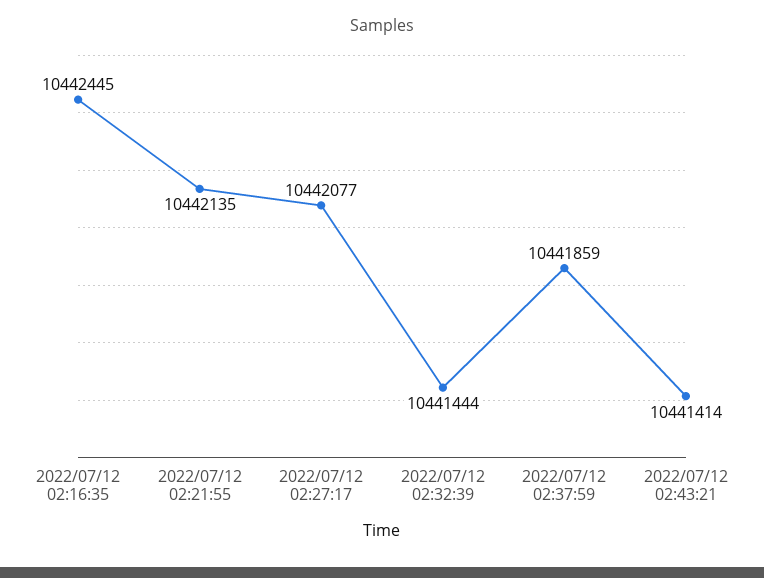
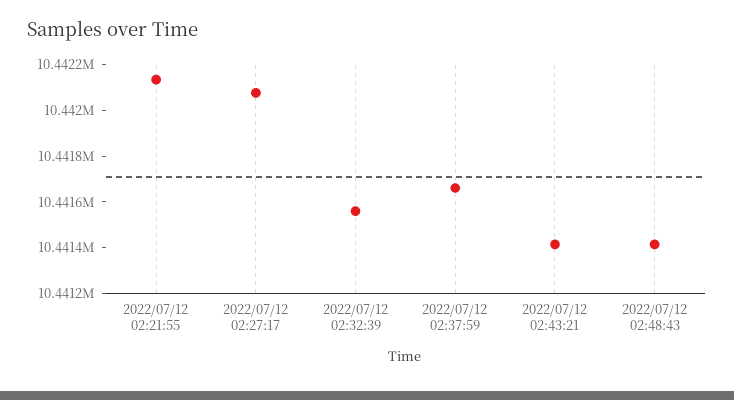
2022/07/12 02:16:35: 10442445 -> none
2022/07/12 02:32:39: 10441444 -> 10441550
2022/07/12 02:37:59: 10441859 -> 10441650
2022/07/12 02:48:43: none -> 10441400

